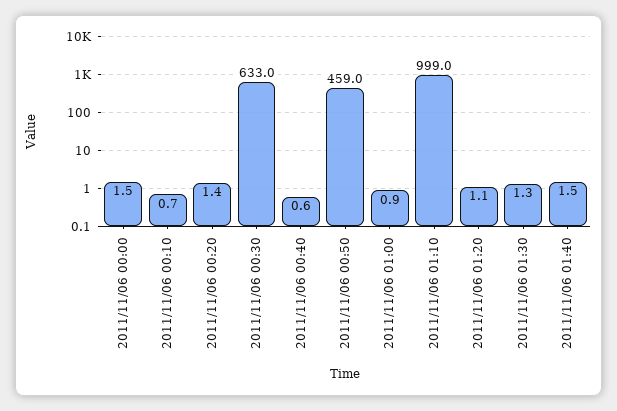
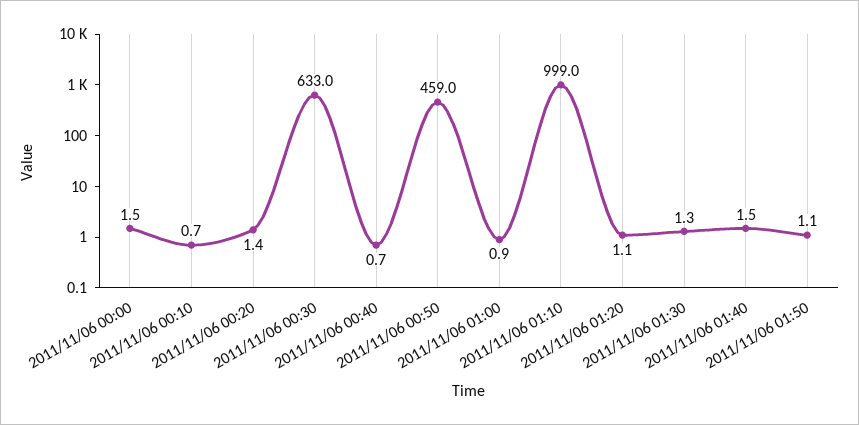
2011/11/06 00:40: 0.6 -> 0.7
2011/11/06 01:50: none -> 1.1

